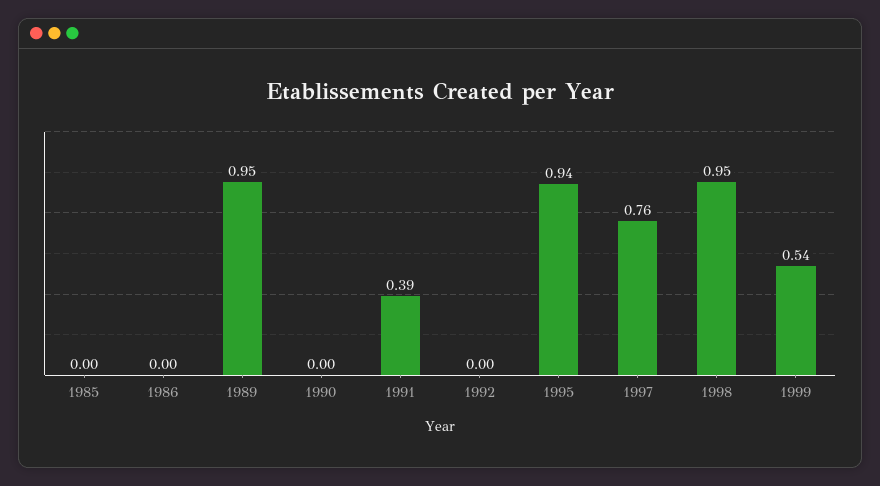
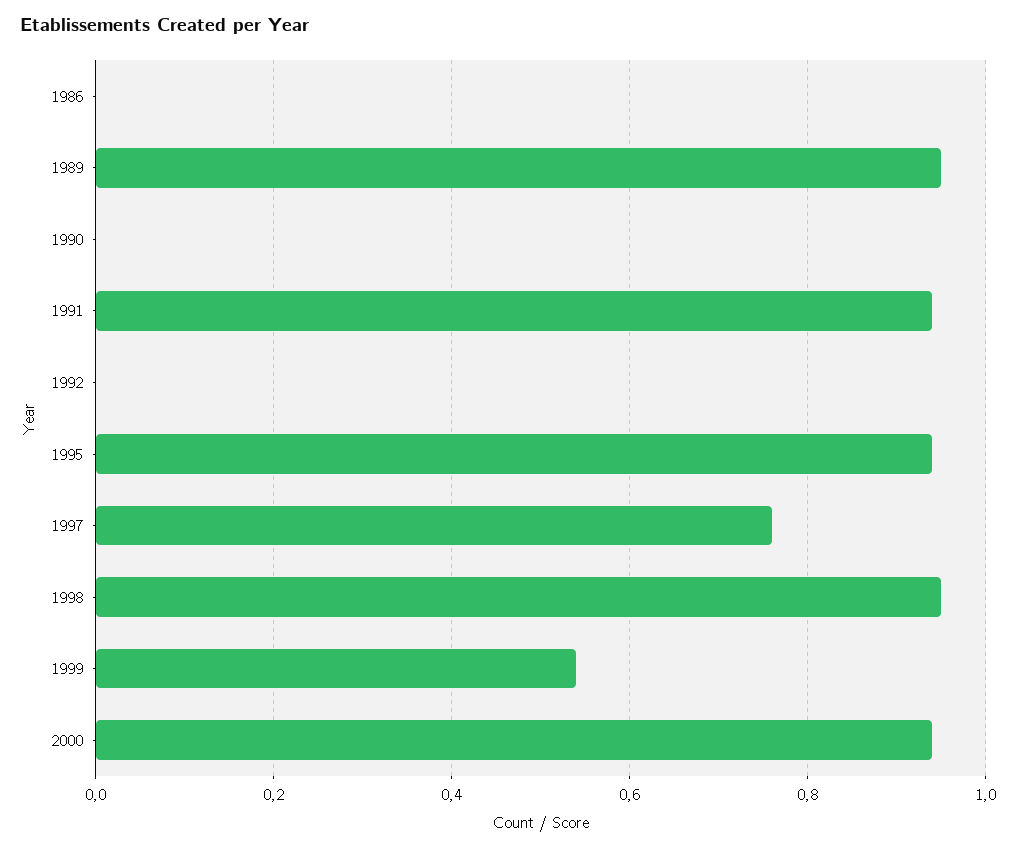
1985: 0 -> none
1991: 0.39 -> 0.95
2000: none -> 0.95

